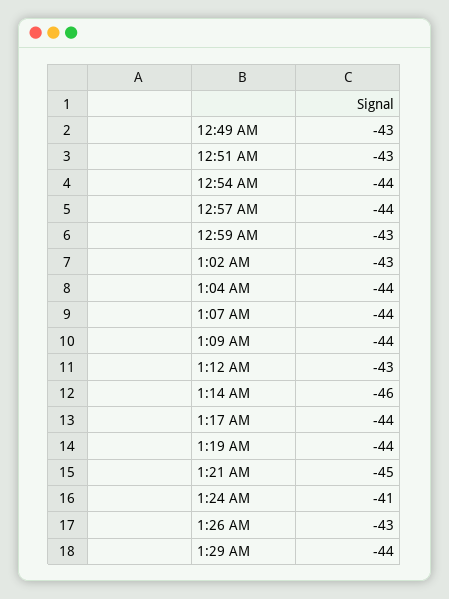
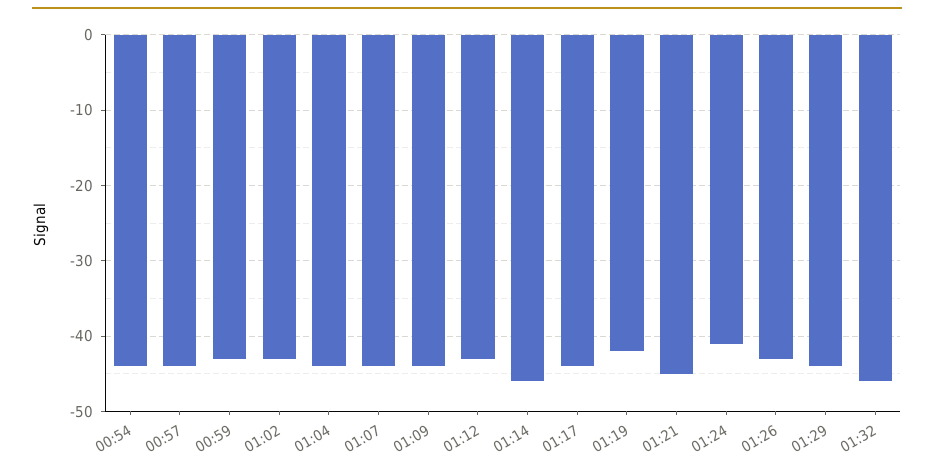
12:49 AM: -43 -> none
12:51 AM: -43 -> none
1:19 AM: -44 -> -42
01:32: none -> -46

